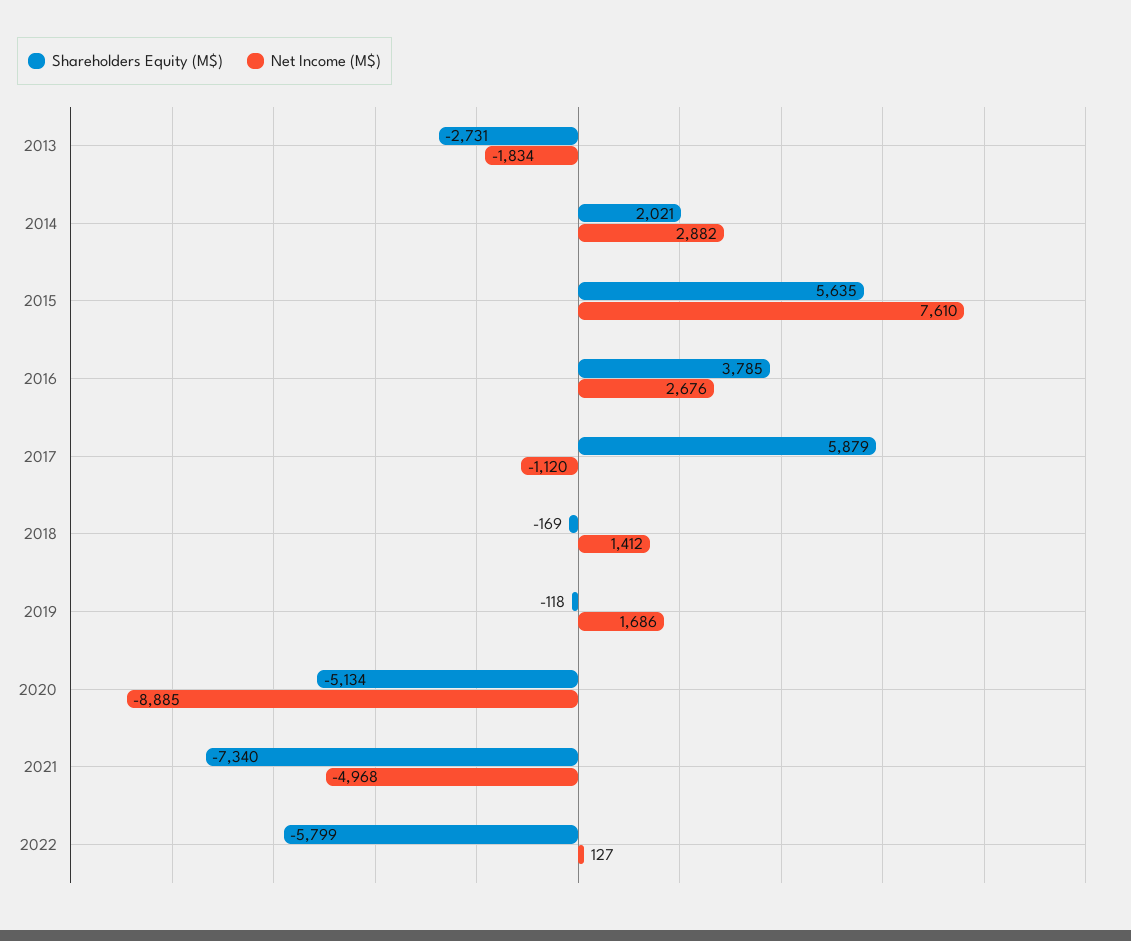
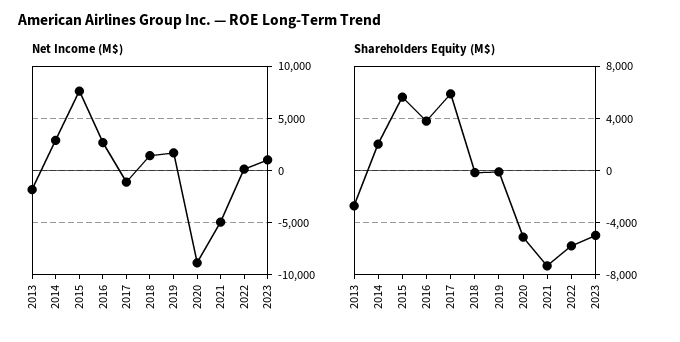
Net Income (M$), 2023: none -> 1000
Shareholders Equity (M$), 2023: none -> -5000

